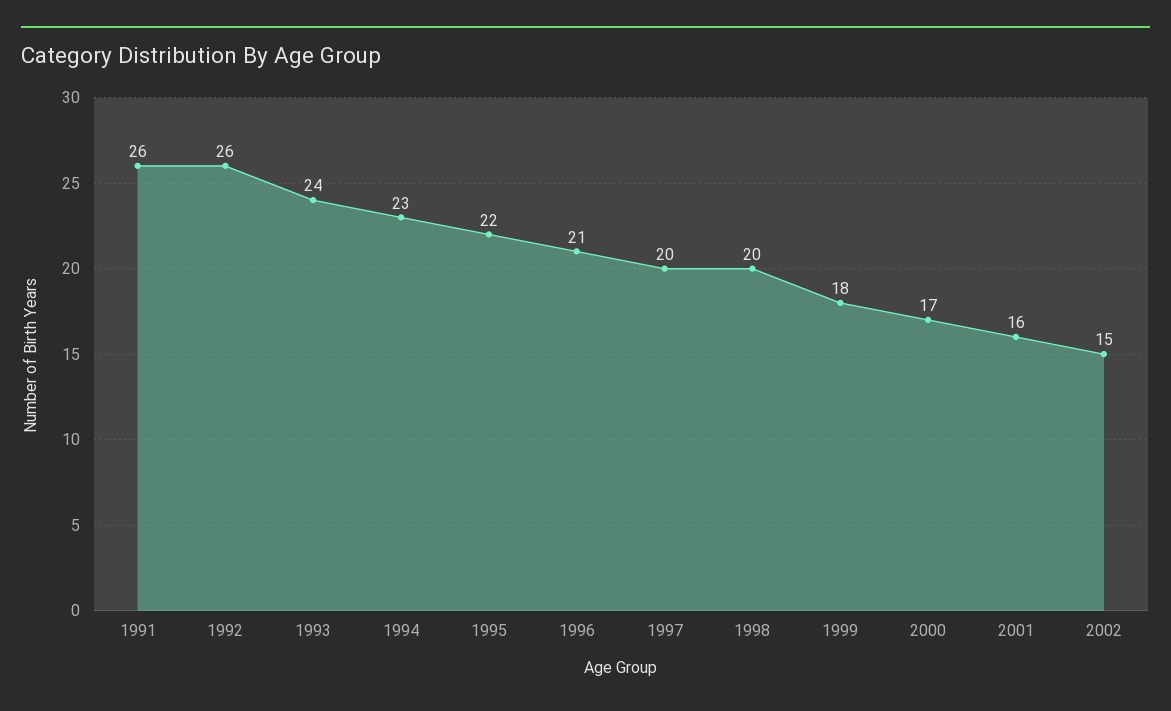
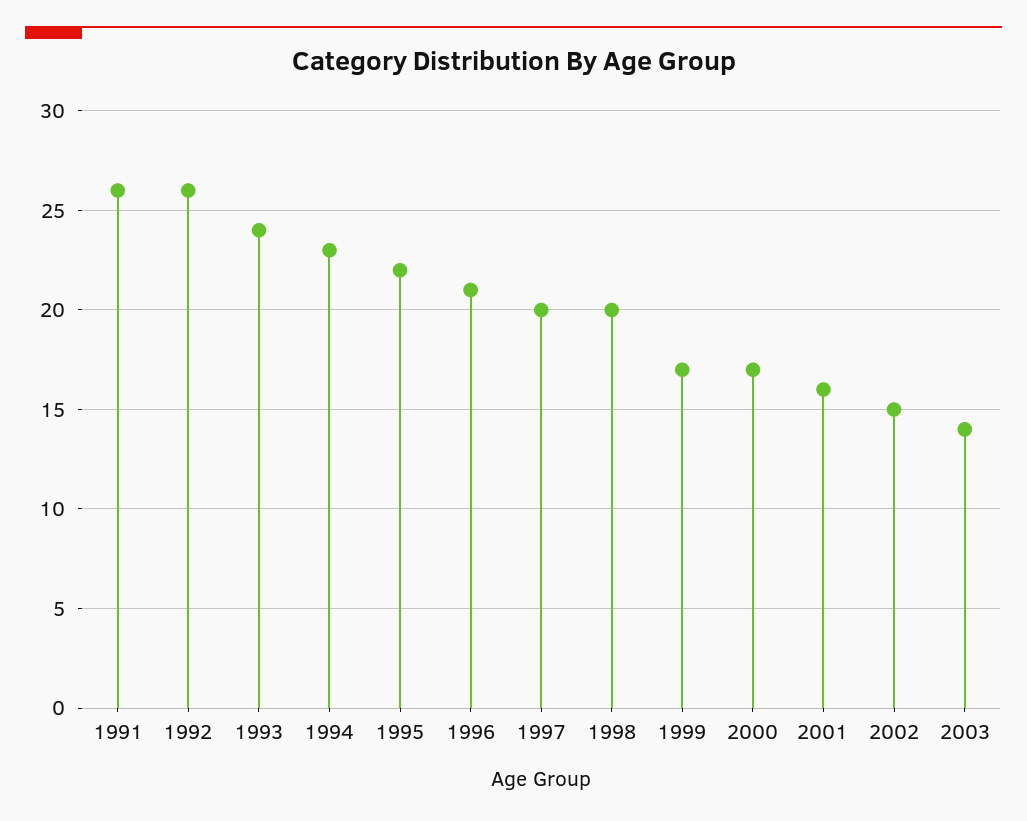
1999: 18 -> 17
2003: none -> 14

